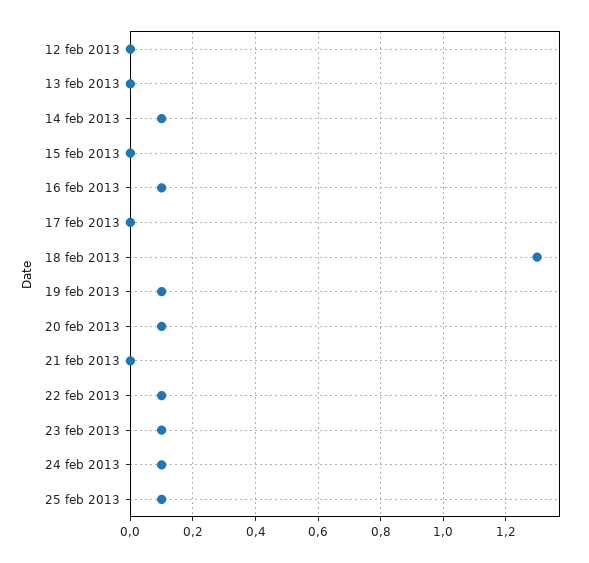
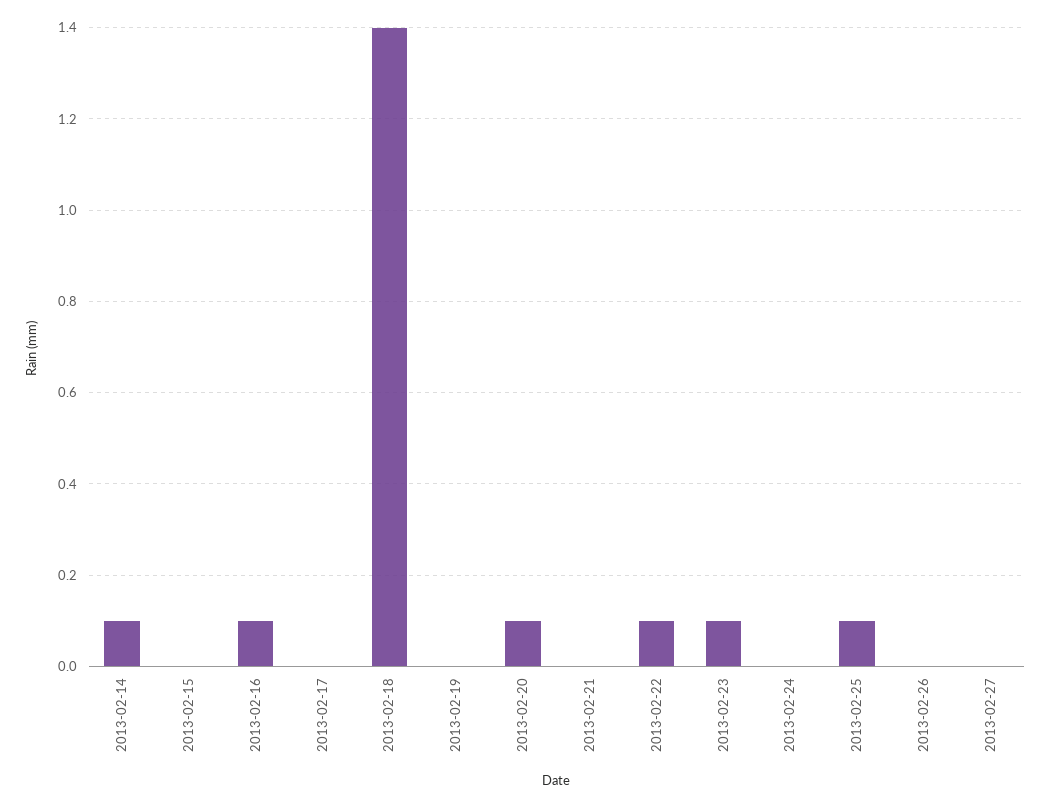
12 feb 2013: 0 -> none
13 feb 2013: 0 -> none
18 feb 2013: 1.3 -> 1.4
19 feb 2013: 0.1 -> 0
24 feb 2013: 0.1 -> 0
2013-02-26: none -> 0
2013-02-27: none -> 0

